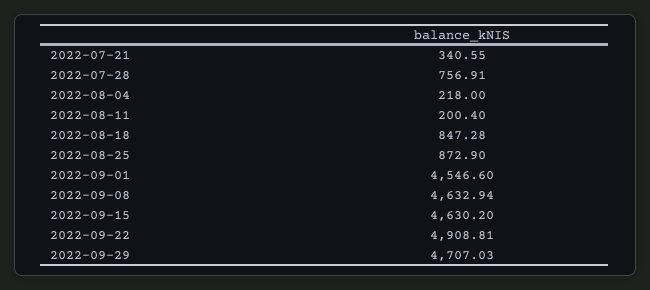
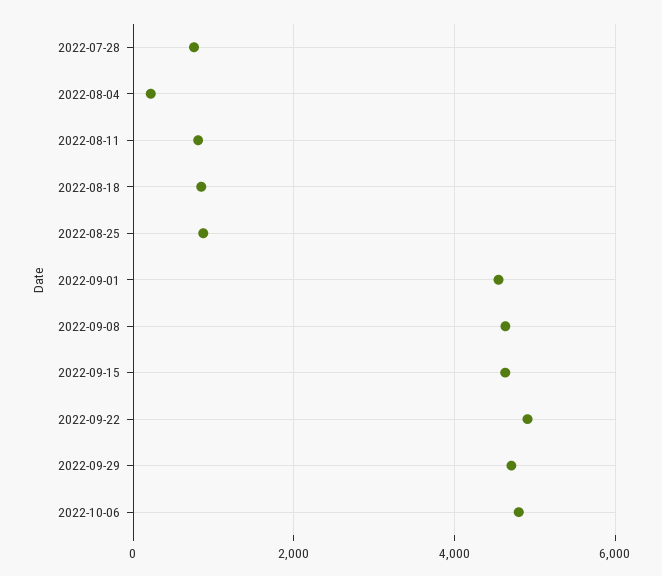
2022-07-21: 340.55 -> none
2022-08-11: 200.4 -> 800
2022-10-06: none -> 4800

